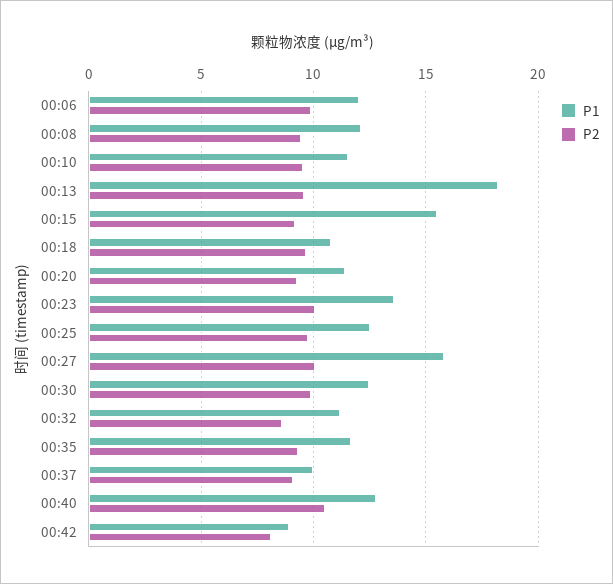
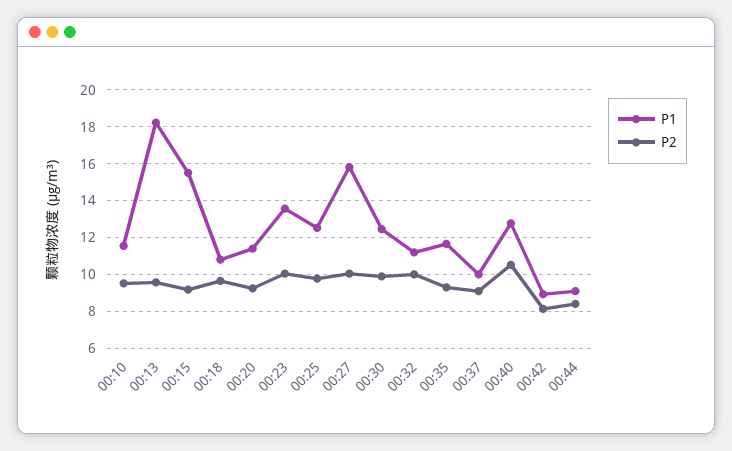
P1, 00:06: 12 -> none
P2, 00:06: 10 -> none
P1, 00:08: 12 -> none
P2, 00:08: 9.5 -> none
P2, 00:32: 8.5 -> 10
P1, 00:44: none -> 9
P2, 00:44: none -> 8.5

